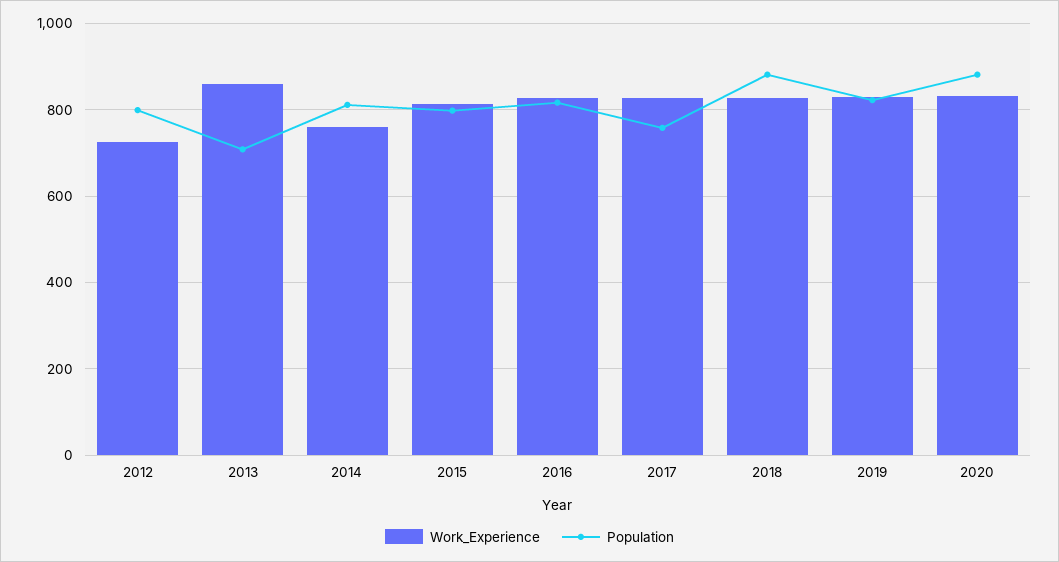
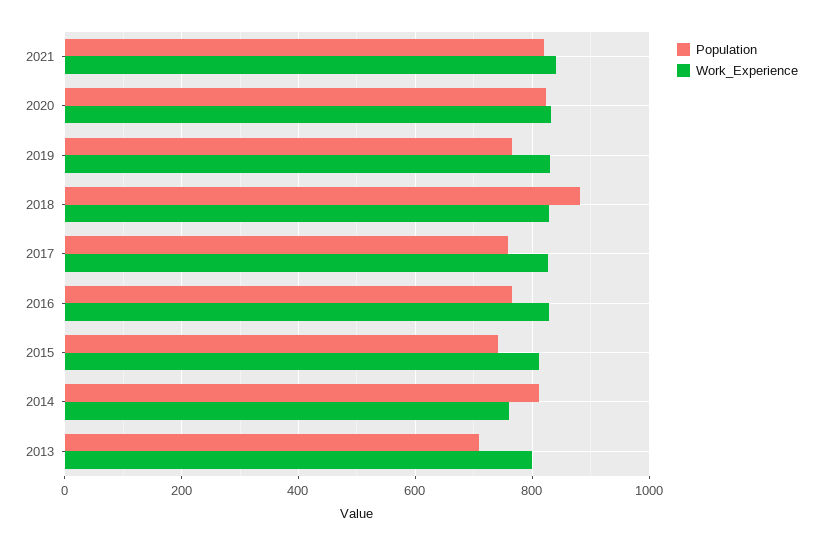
Work_Experience, 2012: 720 -> none
Population, 2012: 800 -> none
Work_Experience, 2013: 860 -> 800
Population, 2015: 800 -> 740
Population, 2016: 820 -> 760
Population, 2019: 820 -> 760
Population, 2020: 880 -> 820
Population, 2021: none -> 820
Work_Experience, 2021: none -> 840

